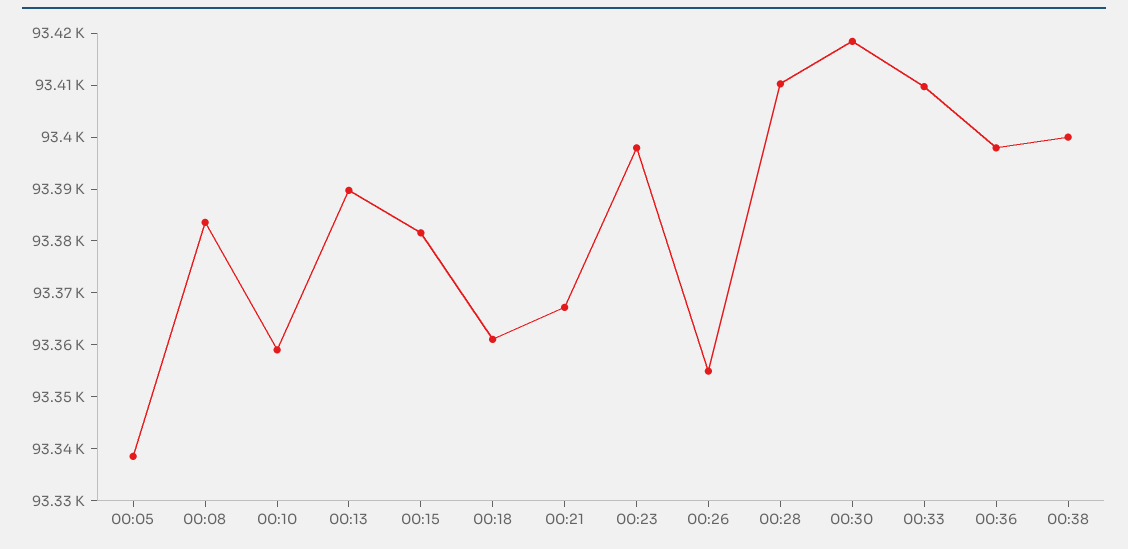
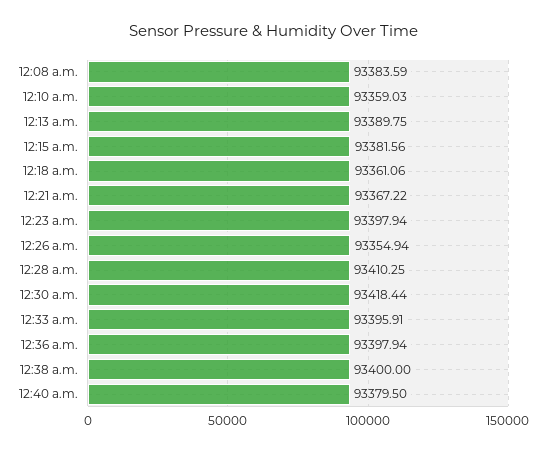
00:05: 93338 -> none
00:33: 93410 -> 93395.91
12:40 a.m.: none -> 93379.5

